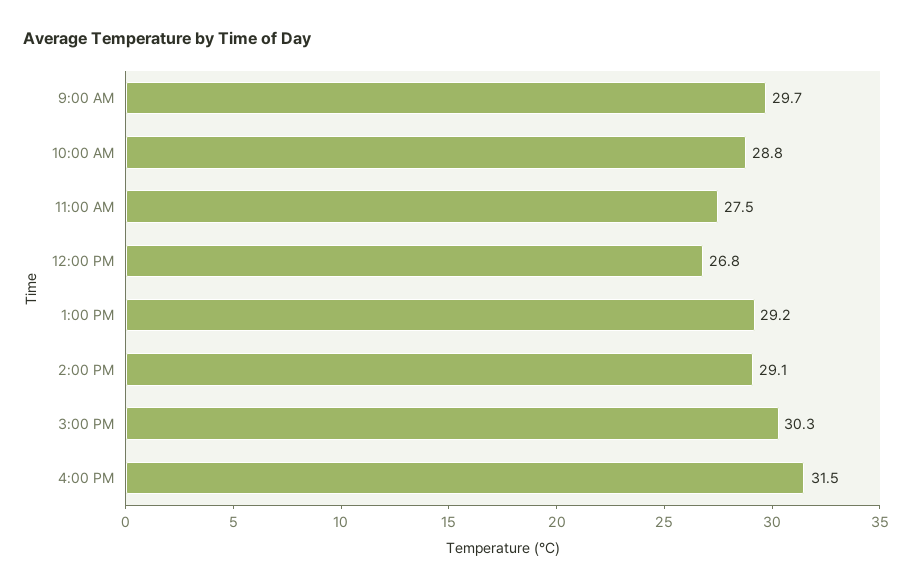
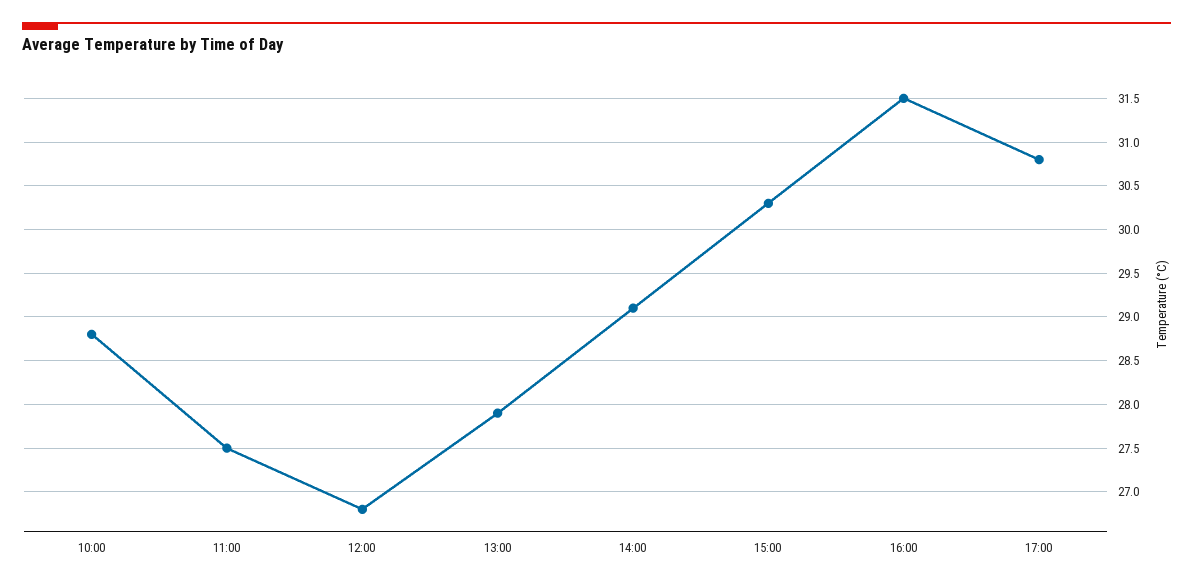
9:00 AM: 29.7 -> none
1:00 PM: 29.2 -> 27.9
17:00: none -> 30.8

